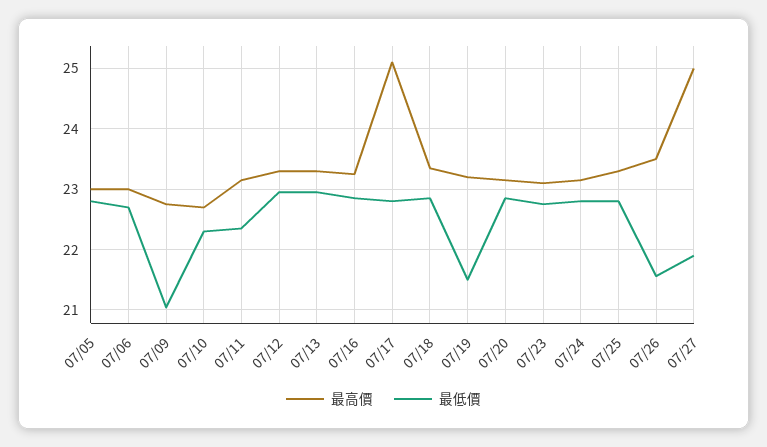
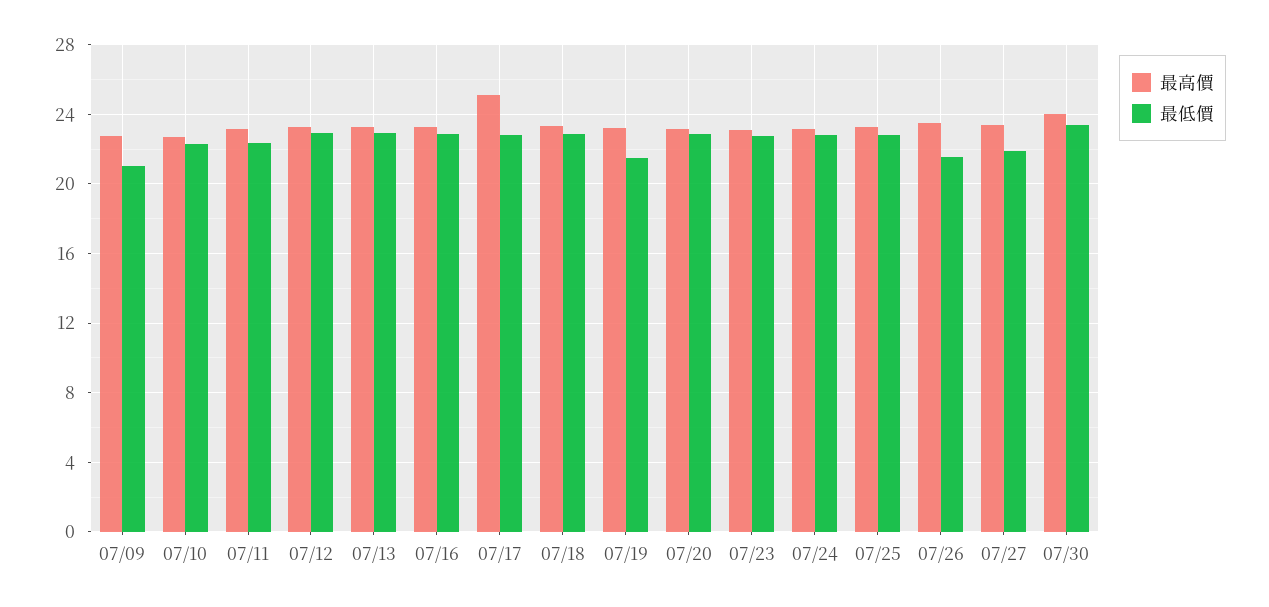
最高價, 07/05: 23 -> none
最低價, 07/05: 22.8 -> none
最高價, 07/06: 23 -> none
最低價, 07/06: 22.7 -> none
最高價, 07/27: 25 -> 23.5
最高價, 07/30: none -> 24
最低價, 07/30: none -> 23.5

